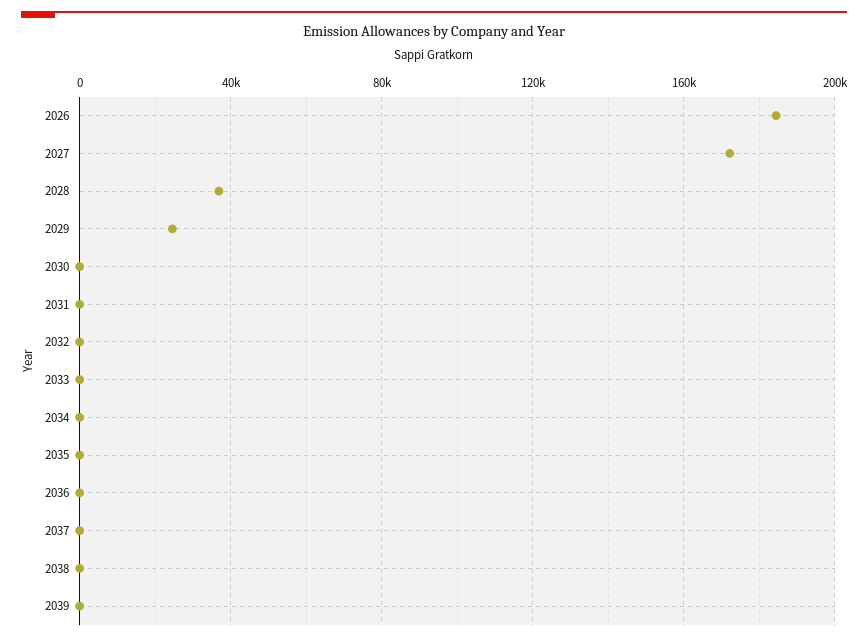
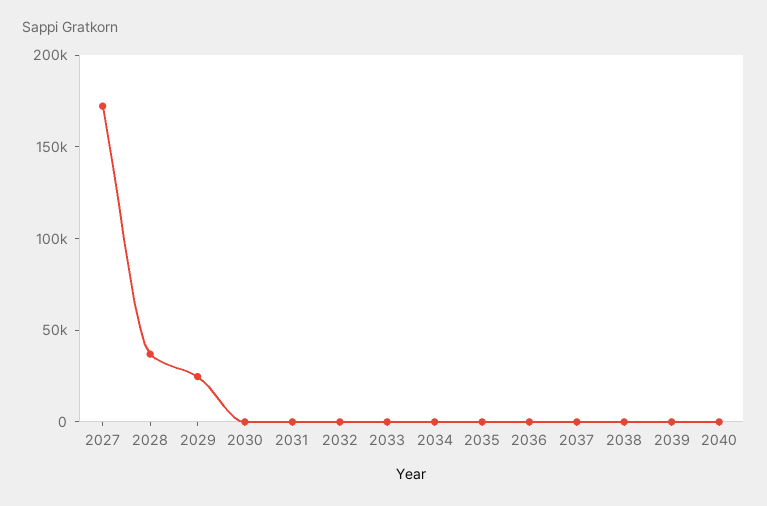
2026: 185000 -> none
2040: none -> 0

